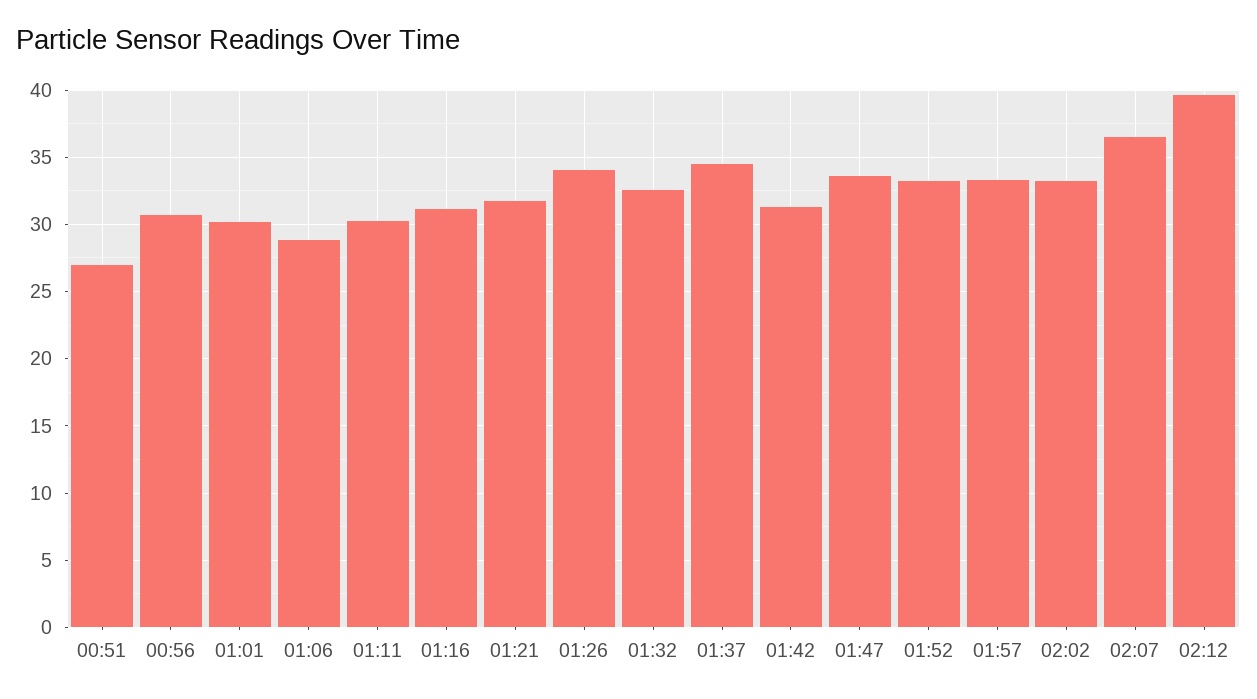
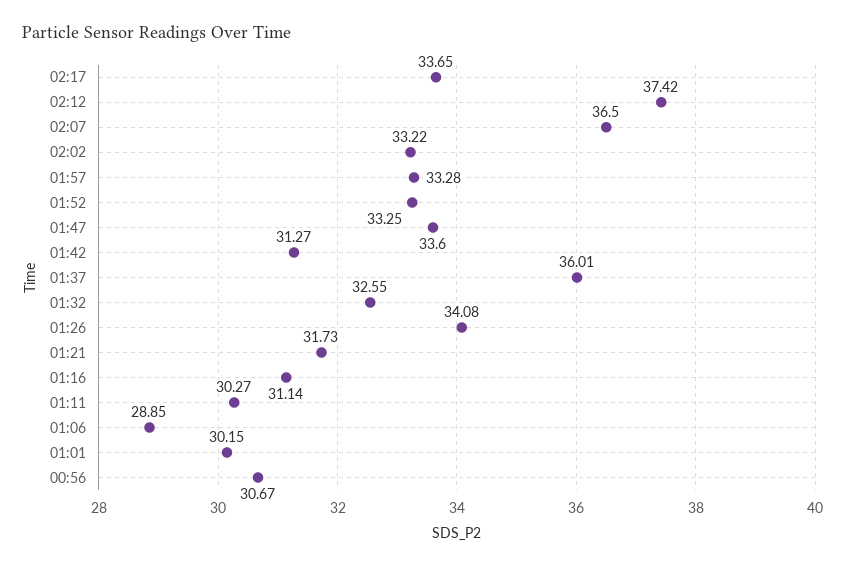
00:51: 27 -> none
01:37: 34.5 -> 36.01
02:12: 39.5 -> 37.42
02:17: none -> 33.65

